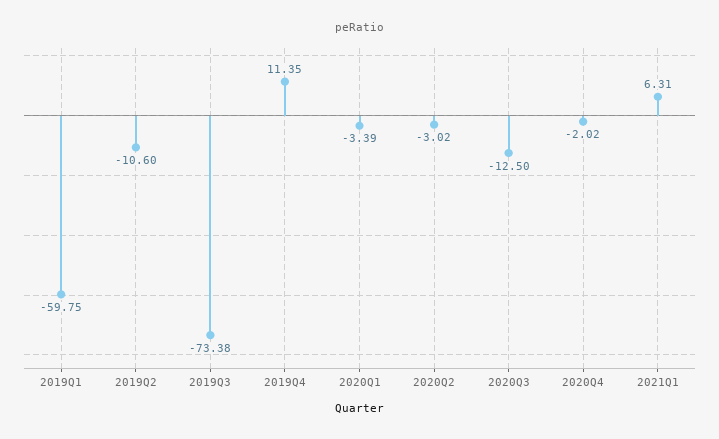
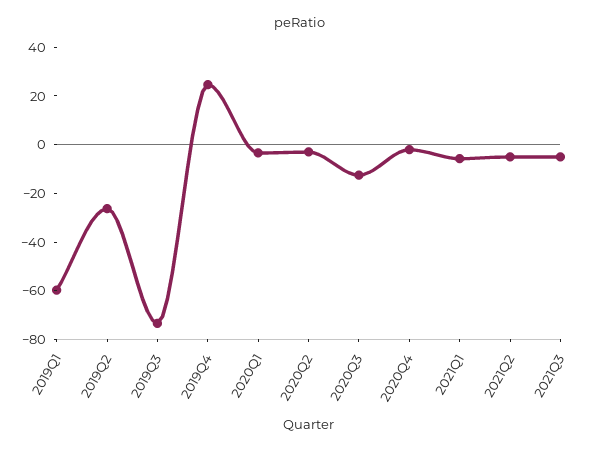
2019Q2: -10.6 -> -25
2019Q4: 11.35 -> 25
2021Q1: 6.31 -> -5
2021Q2: none -> -5
2021Q3: none -> -5

